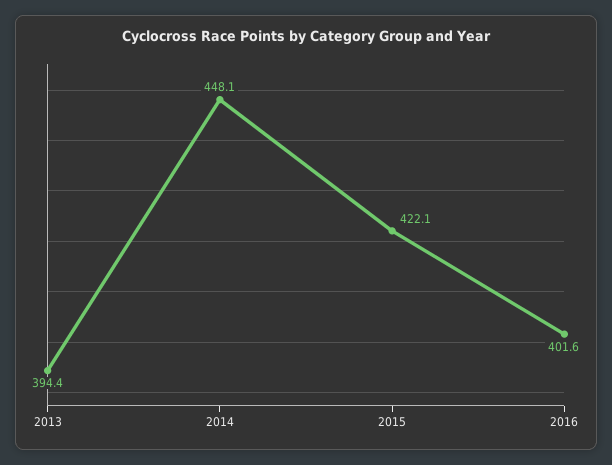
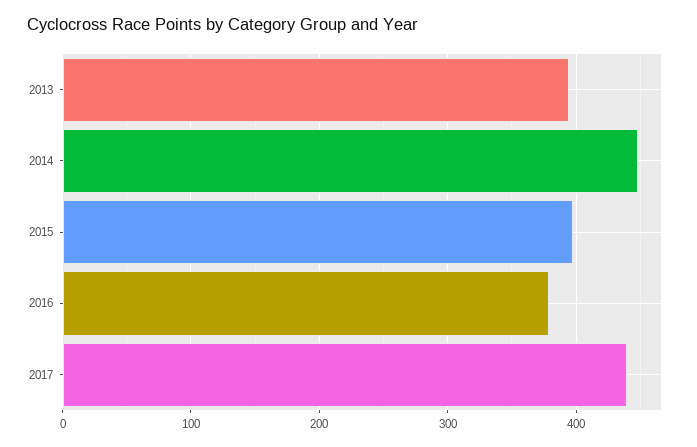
2015: 422.1 -> 400
2016: 401.6 -> 380
2017: none -> 440

